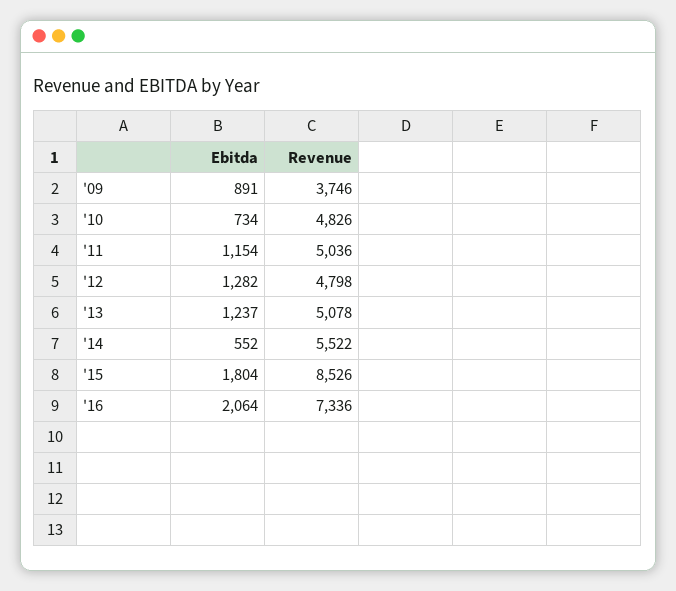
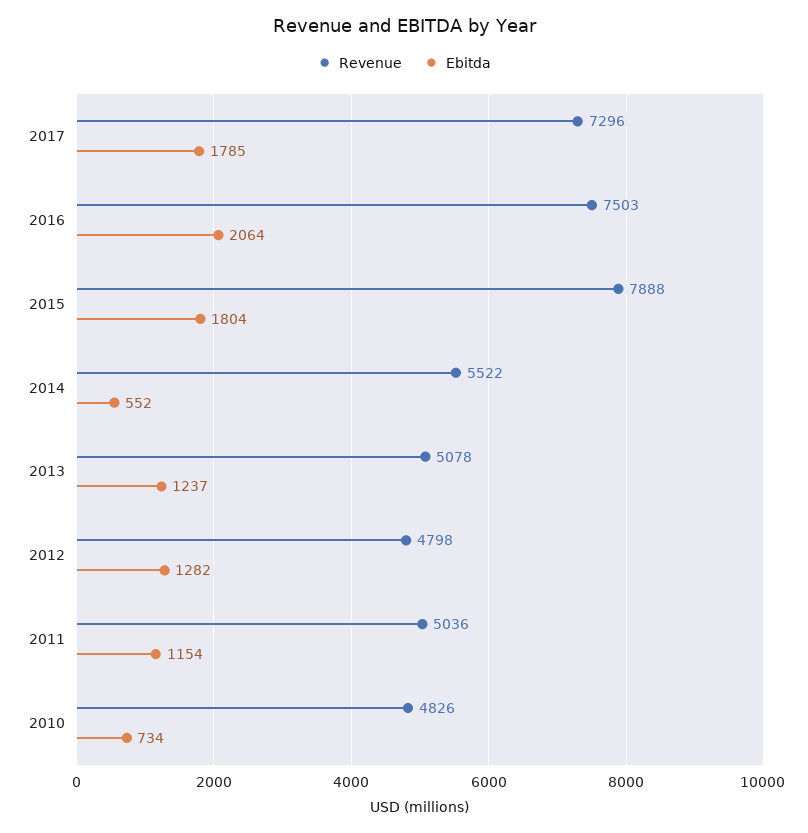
Ebitda, '09: 891 -> none
Revenue, '09: 3746 -> none
Revenue, '15: 8526 -> 7888
Revenue, '16: 7336 -> 7503
Revenue, 2017: none -> 7296
Ebitda, 2017: none -> 1785

